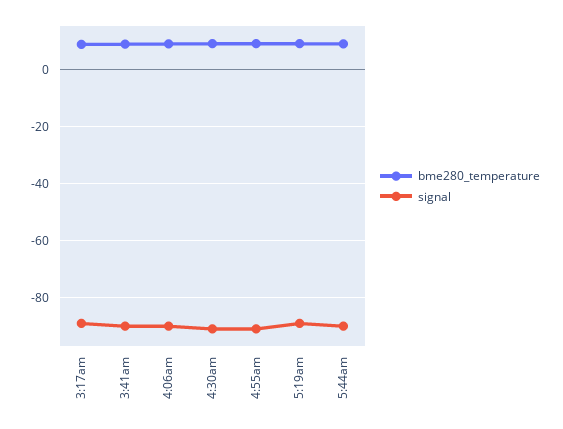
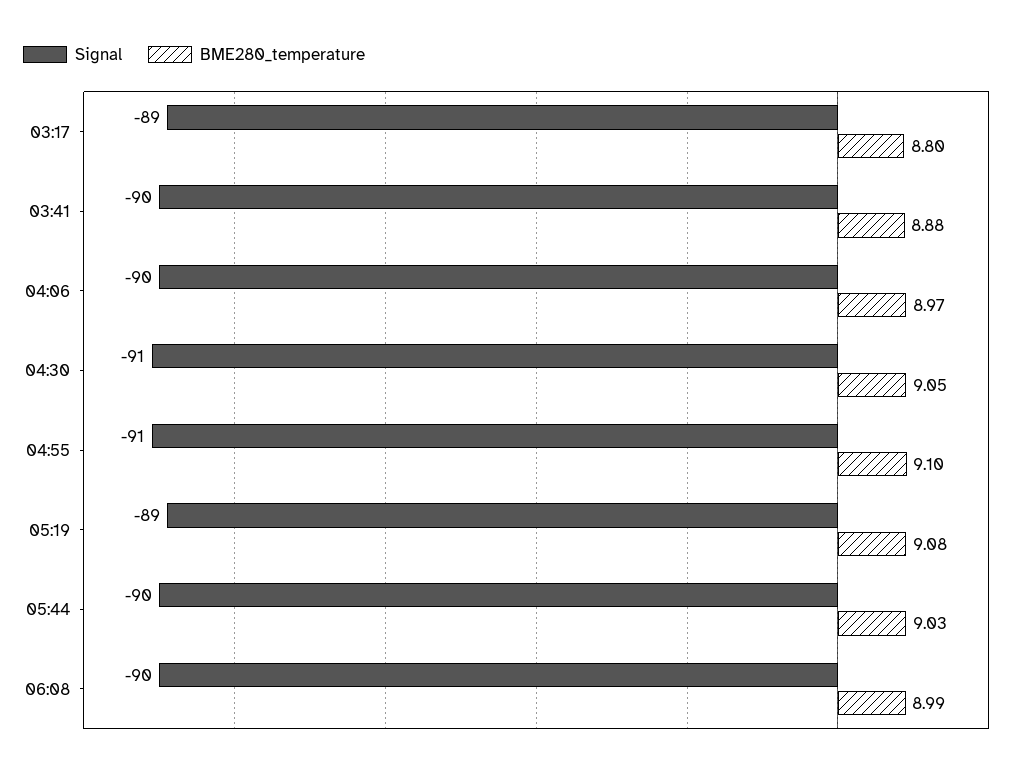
signal, 06:08: none -> -90
bme280_temperature, 06:08: none -> 8.99

